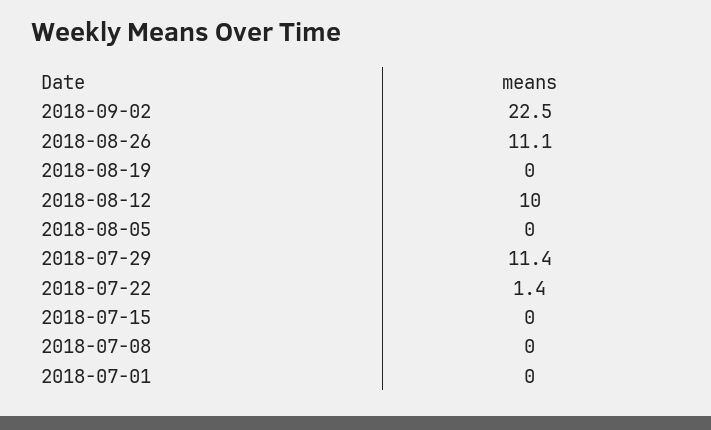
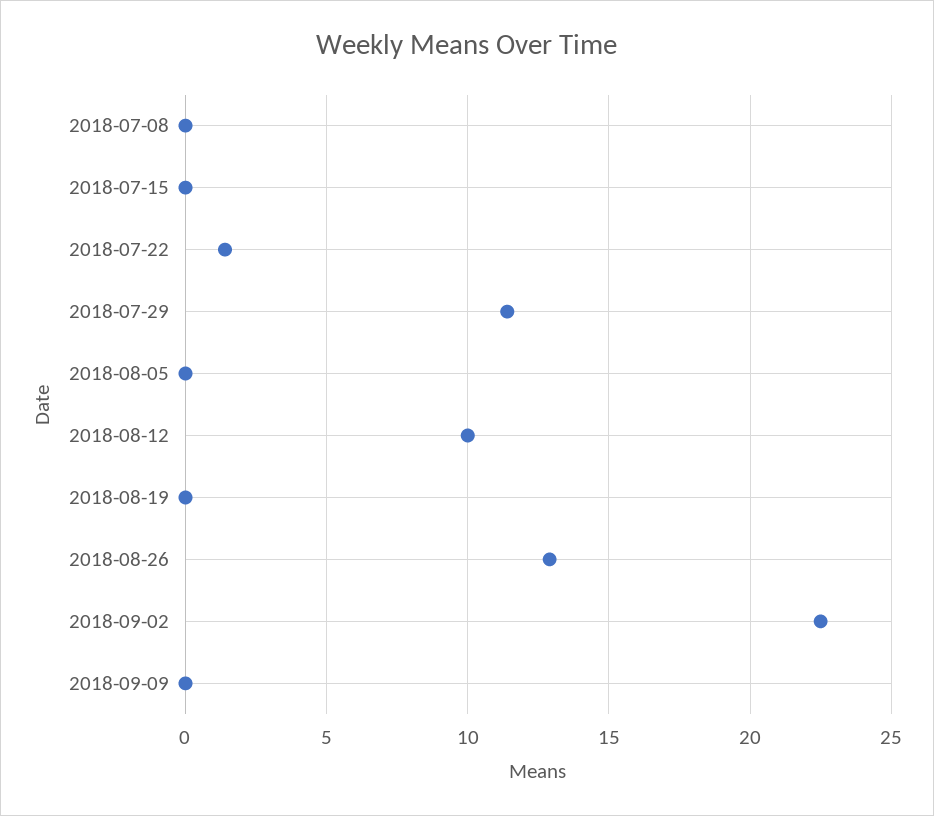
2018-08-26: 11.1 -> 13
2018-07-01: 0 -> none
2018-09-09: none -> 0

